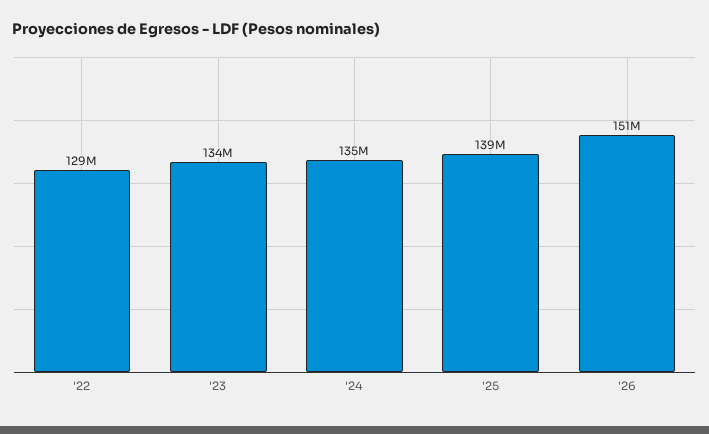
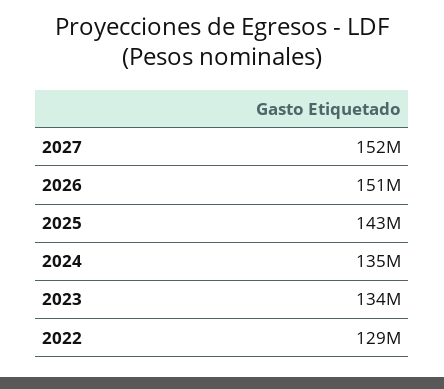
'25: 139000000 -> 143000000
2027: none -> 152000000

